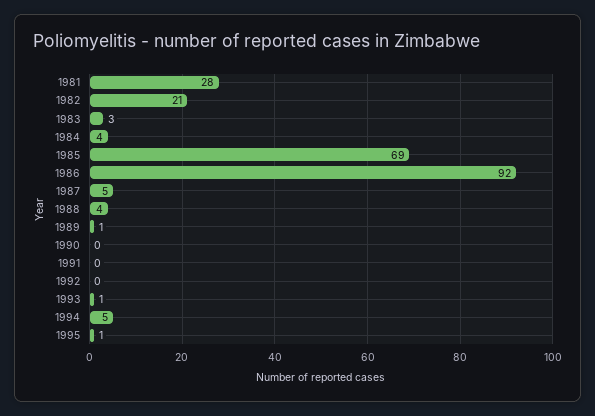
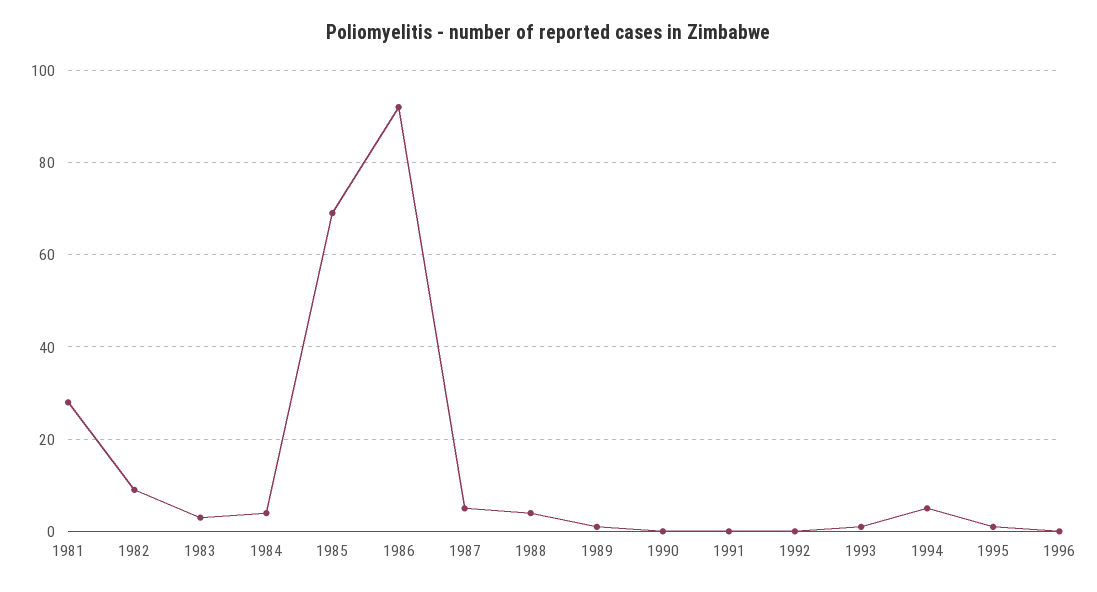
1982: 21 -> 10
1996: none -> 0

